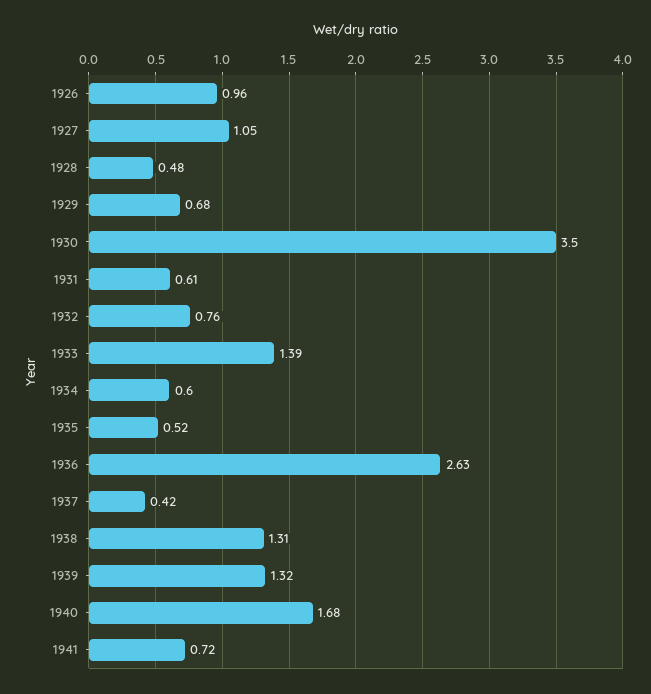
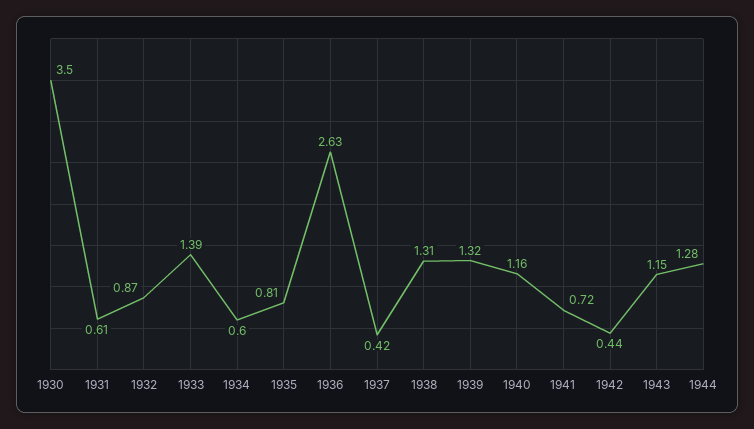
1926: 0.96 -> none
1927: 1.05 -> none
1928: 0.48 -> none
1929: 0.68 -> none
1932: 0.76 -> 0.87
1935: 0.52 -> 0.81
1940: 1.68 -> 1.16
1942: none -> 0.44
1943: none -> 1.15
1944: none -> 1.28

